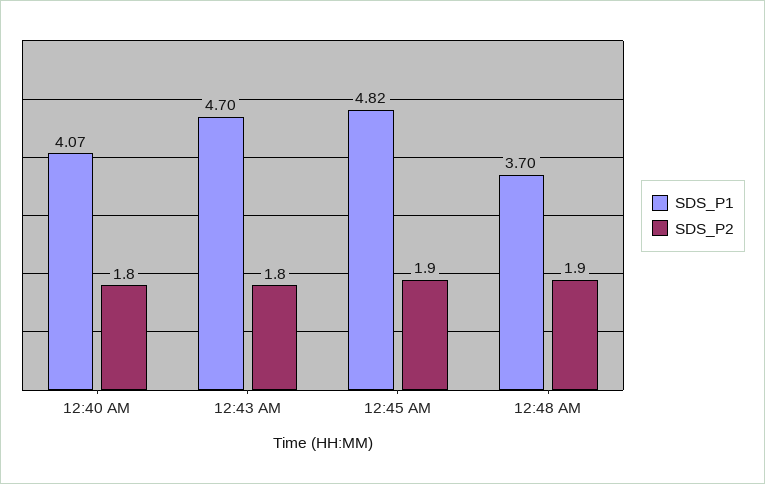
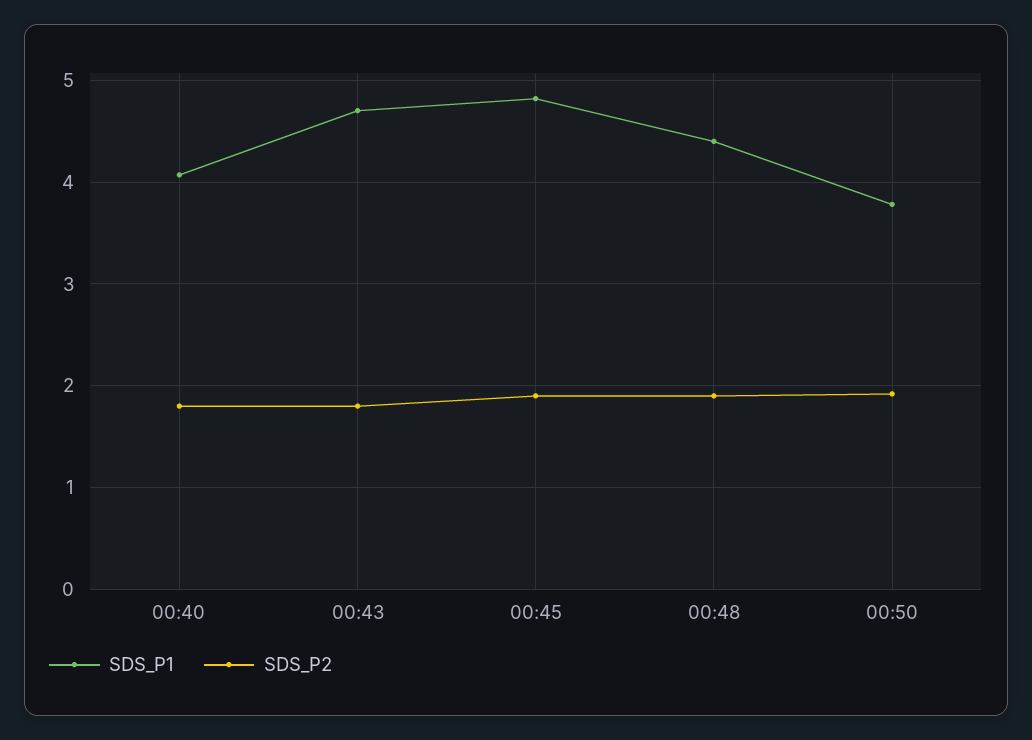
SDS_P1, 12:48 AM: 3.7 -> 4.4
SDS_P1, 00:50: none -> 3.8
SDS_P2, 00:50: none -> 1.9

